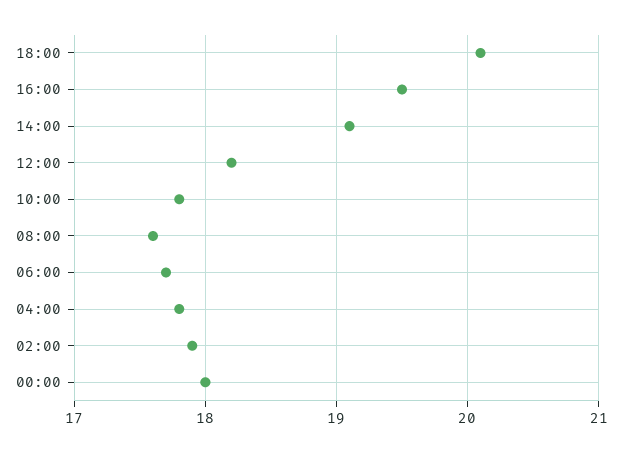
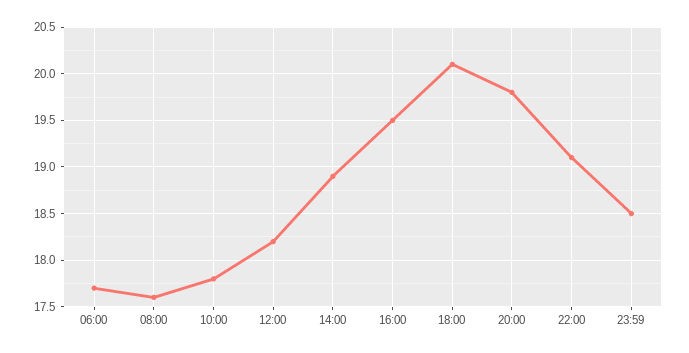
14:00: 19.1 -> 18.9
04:00: 17.8 -> none
02:00: 17.9 -> none
00:00: 18 -> none
20:00: none -> 19.8
22:00: none -> 19.1
23:59: none -> 18.5

